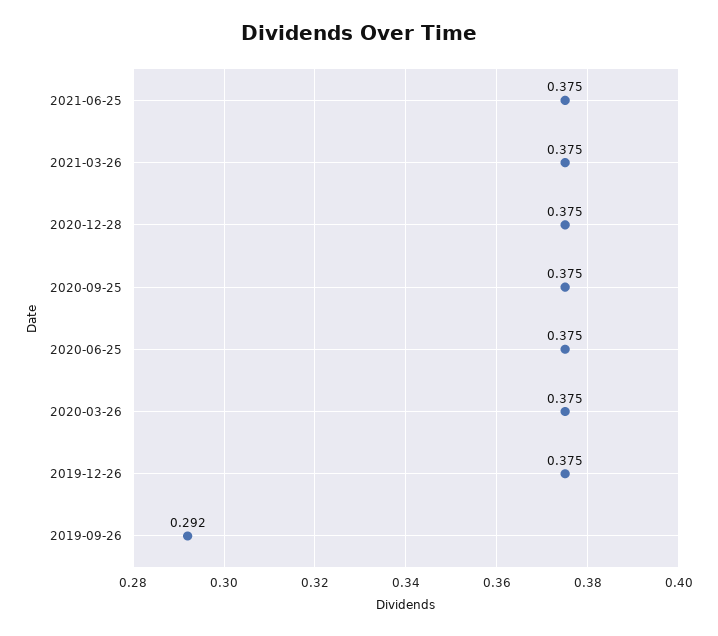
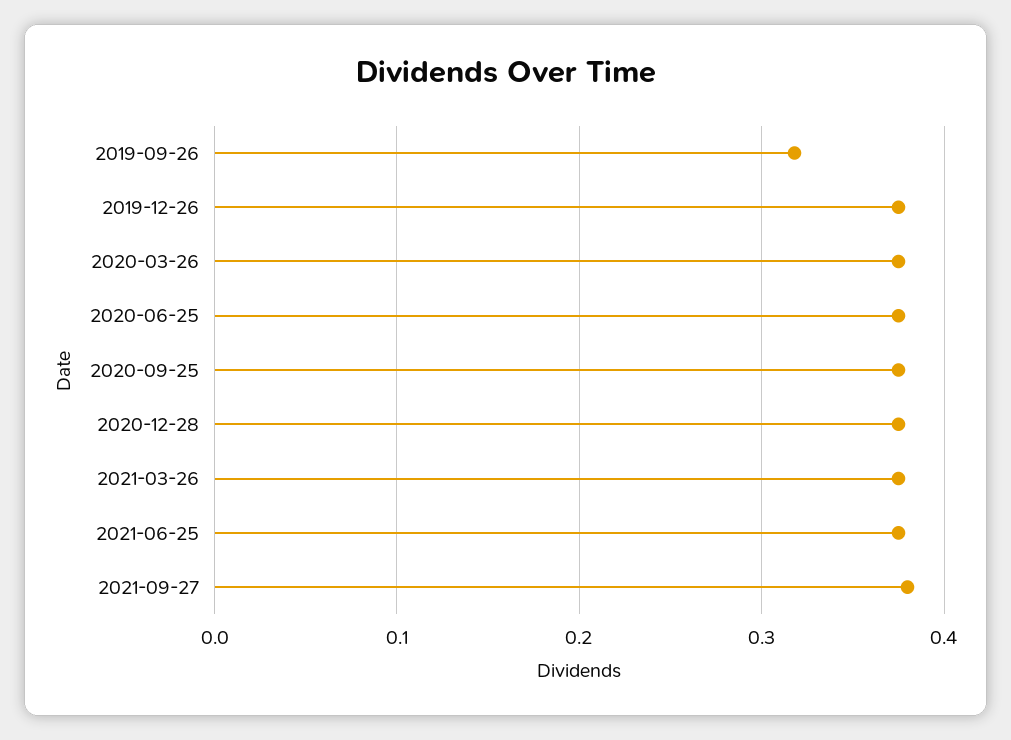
2019-09-26: 0.292 -> 0.32
2021-09-27: none -> 0.38

